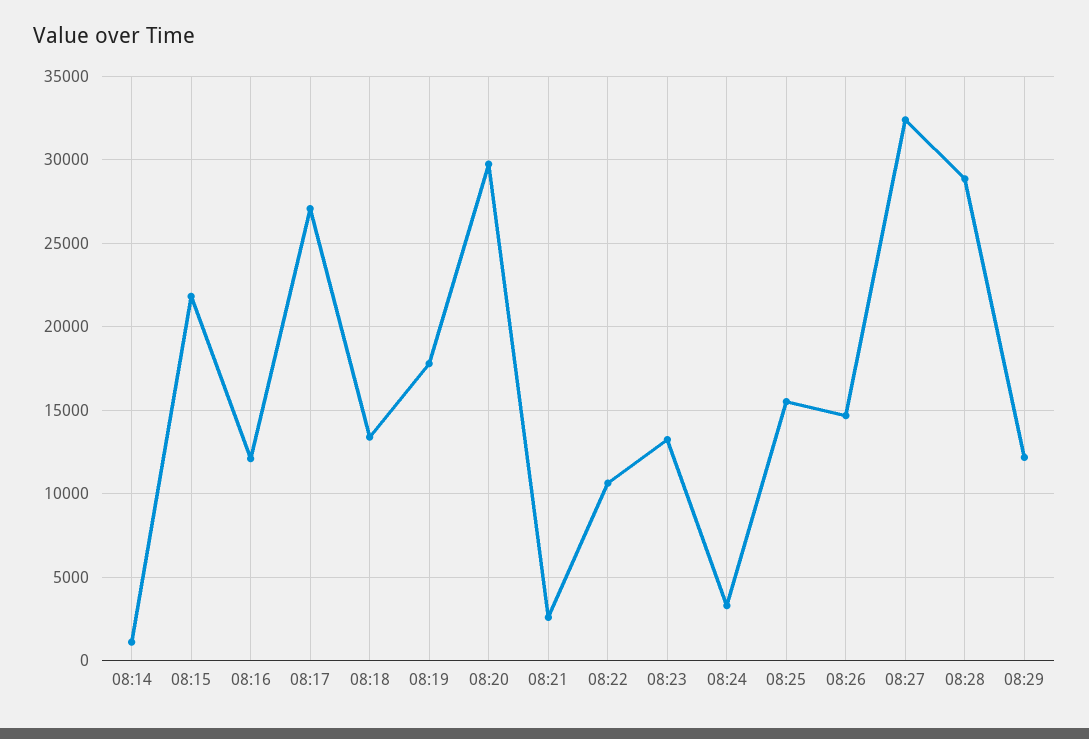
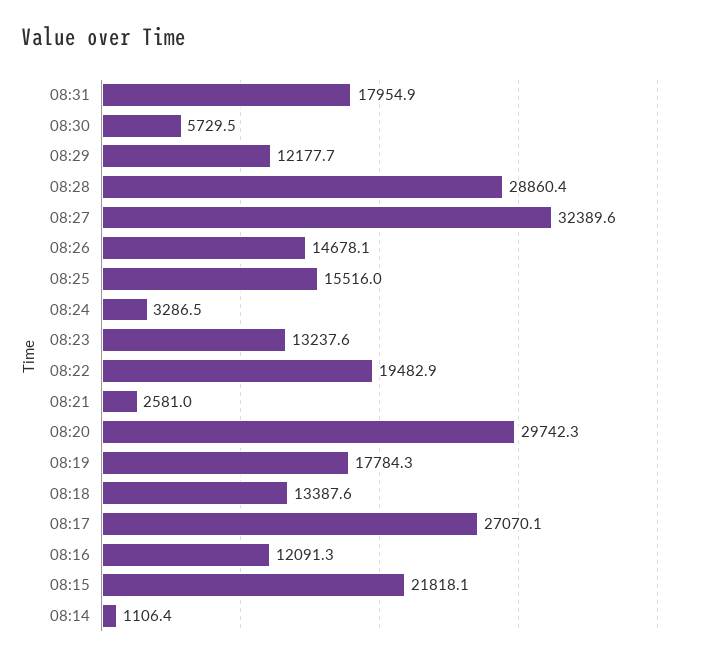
08:22: 10500 -> 19482.9
08:31: none -> 17954.9
08:30: none -> 5729.5

